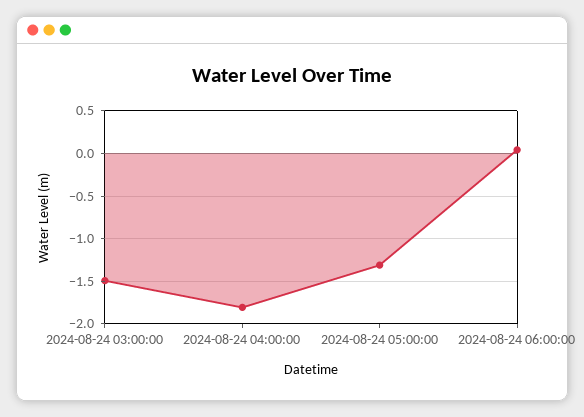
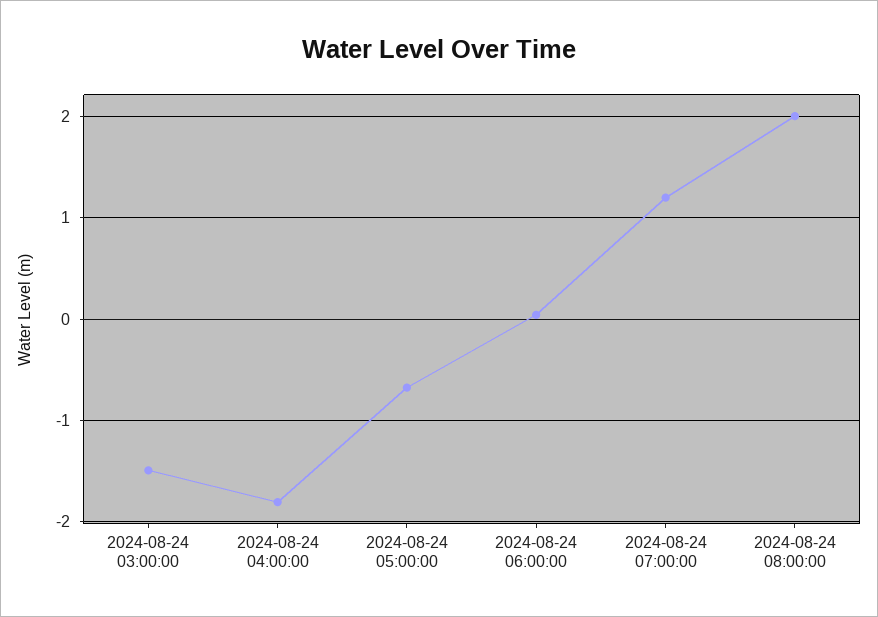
2024-08-24 05:00:00: -1.3 -> -0.7
2024-08-24 07:00:00: none -> 1.2
2024-08-24 08:00:00: none -> 2

